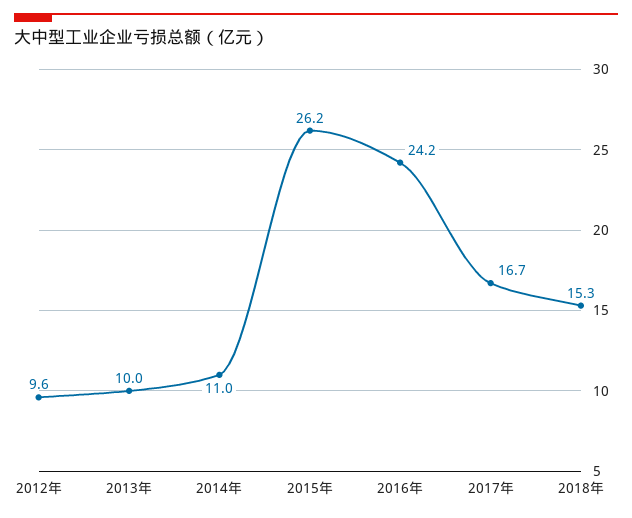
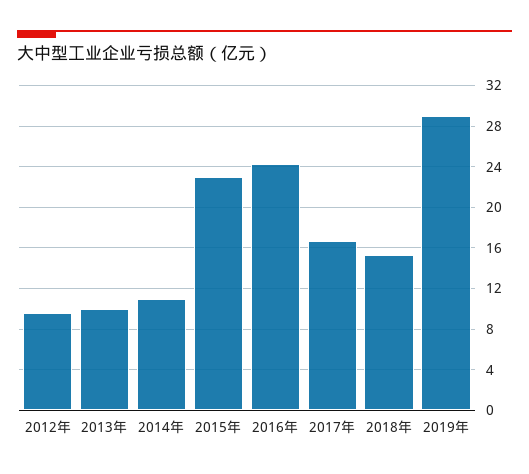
2015年: 26.2 -> 23
2019年: none -> 29

